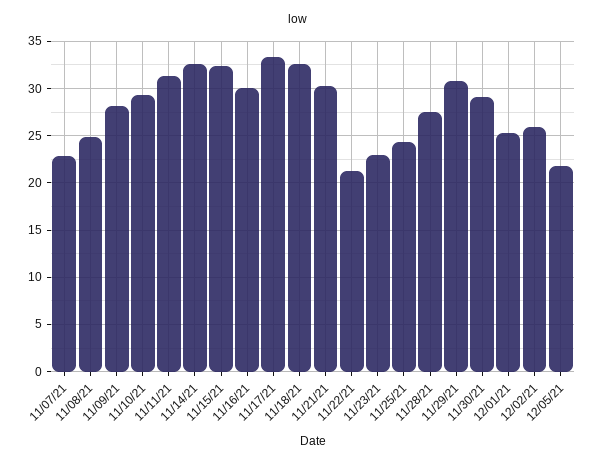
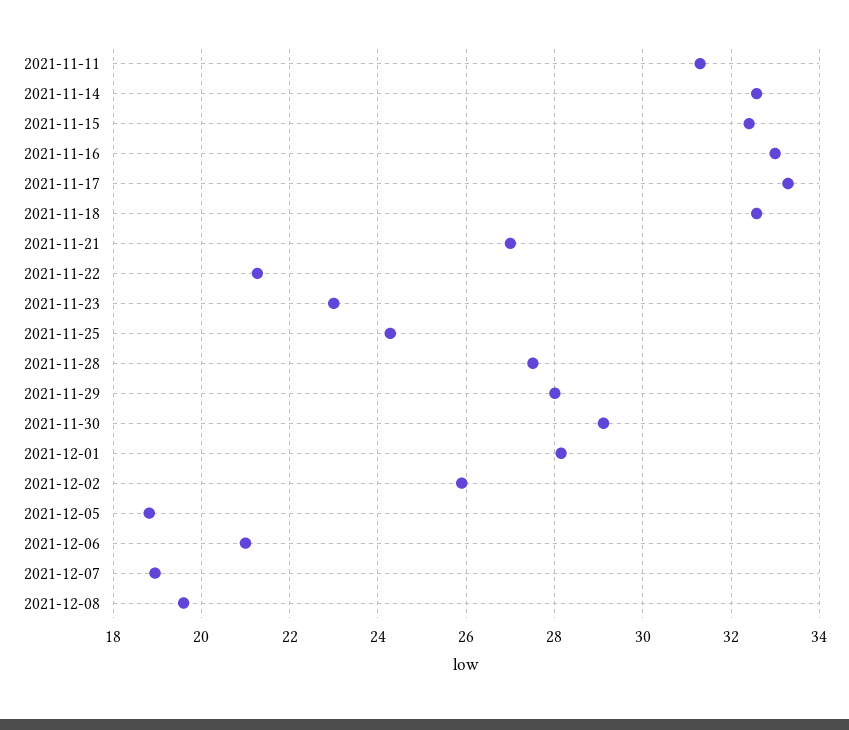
11/07/21: 23 -> none
11/08/21: 25 -> none
11/09/21: 28 -> none
11/10/21: 29 -> none
11/16/21: 30 -> 33
11/21/21: 30 -> 27
11/29/21: 31 -> 28
12/01/21: 25 -> 28.2
12/05/21: 22 -> 18.8
2021-12-06: none -> 21
2021-12-07: none -> 19
2021-12-08: none -> 19.6

